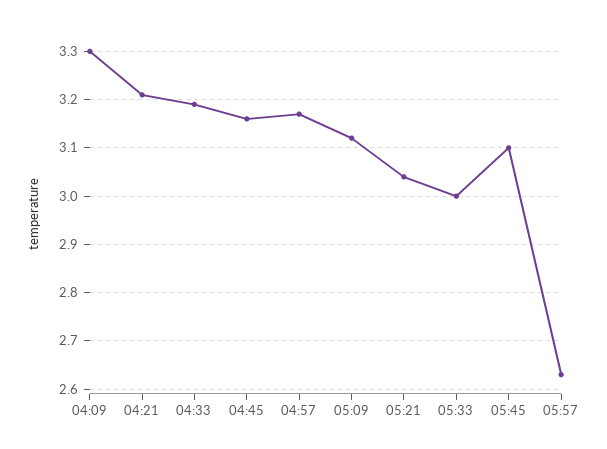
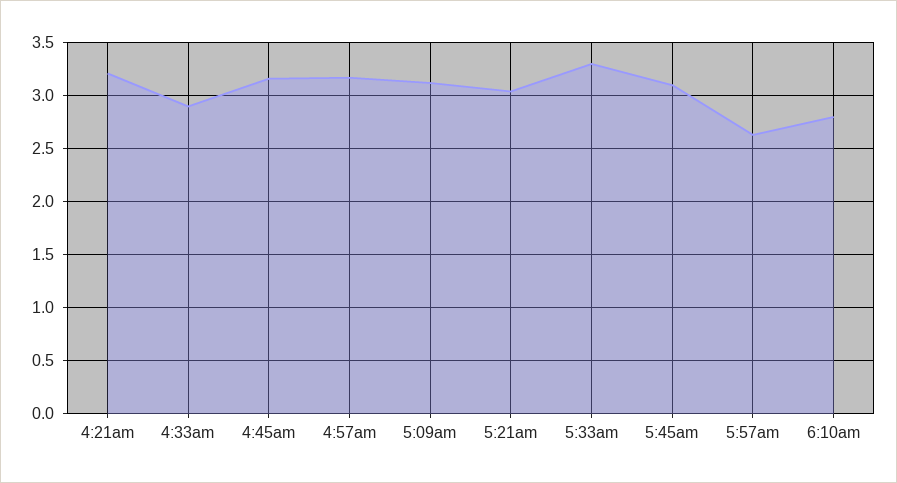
04:09: 3.3 -> none
04:33: 3.2 -> 2.9
05:33: 3 -> 3.3
6:10am: none -> 2.8

